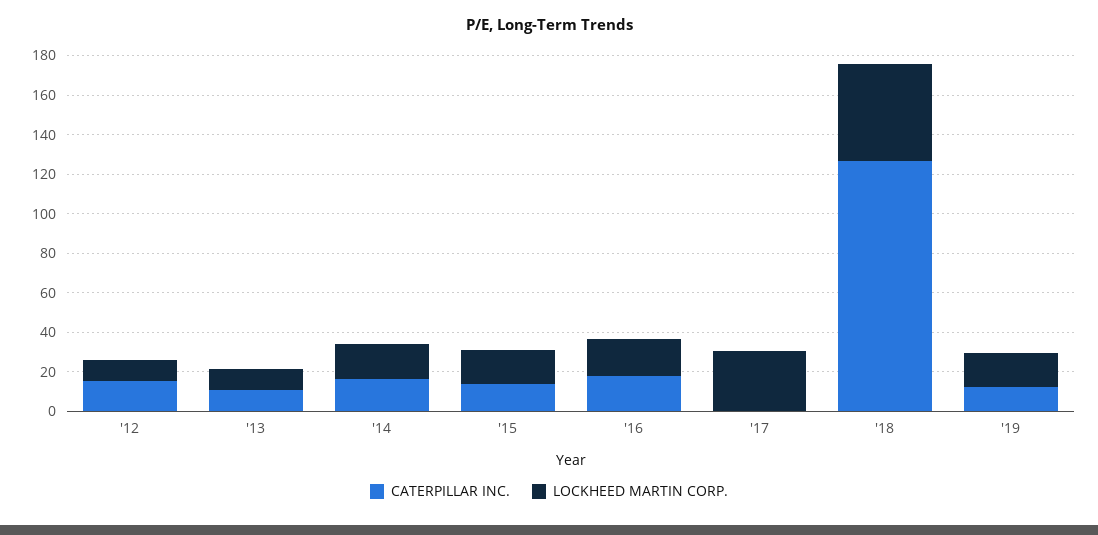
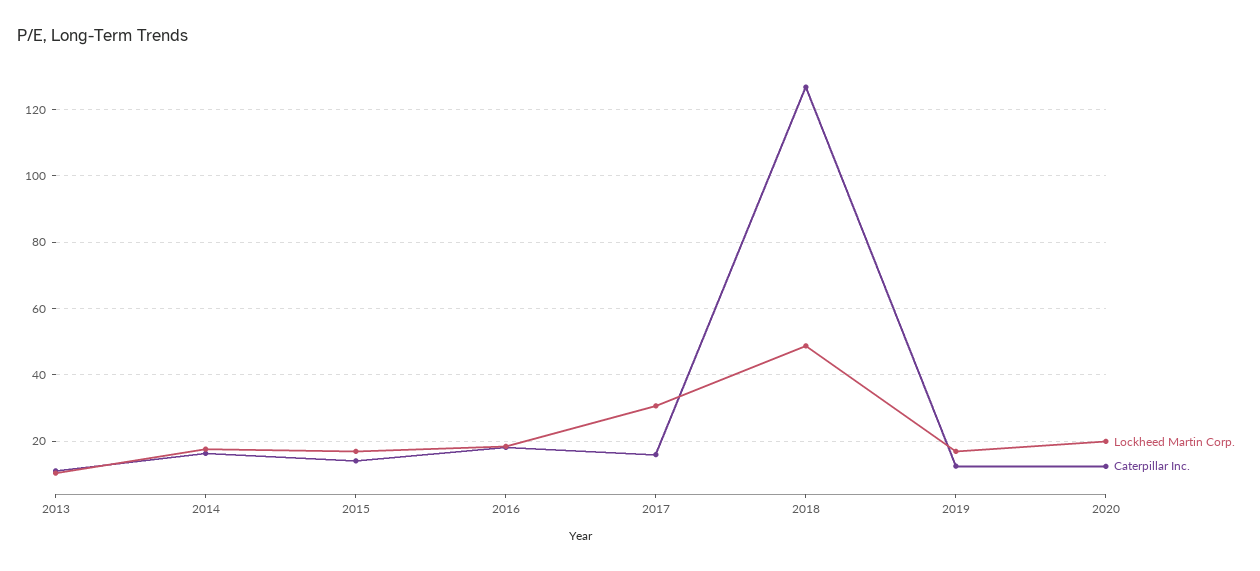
CATERPILLAR INC., '12: 15 -> none
LOCKHEED MARTIN CORP., '12: 10 -> none
CATERPILLAR INC., '17: 0 -> 16
LOCKHEED MARTIN CORP., 2020: none -> 20
CATERPILLAR INC., 2020: none -> 12

